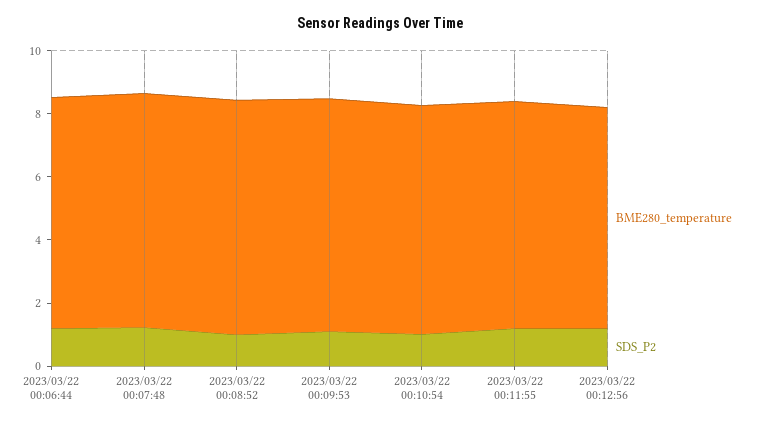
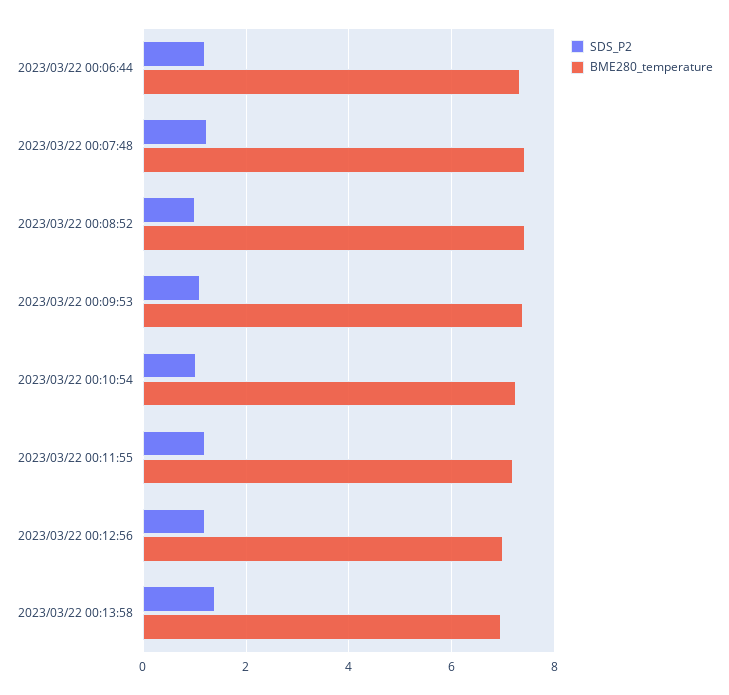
SDS_P2, 2023/03/22 00:13:58: none -> 1.4
BME280_temperature, 2023/03/22 00:13:58: none -> 7

